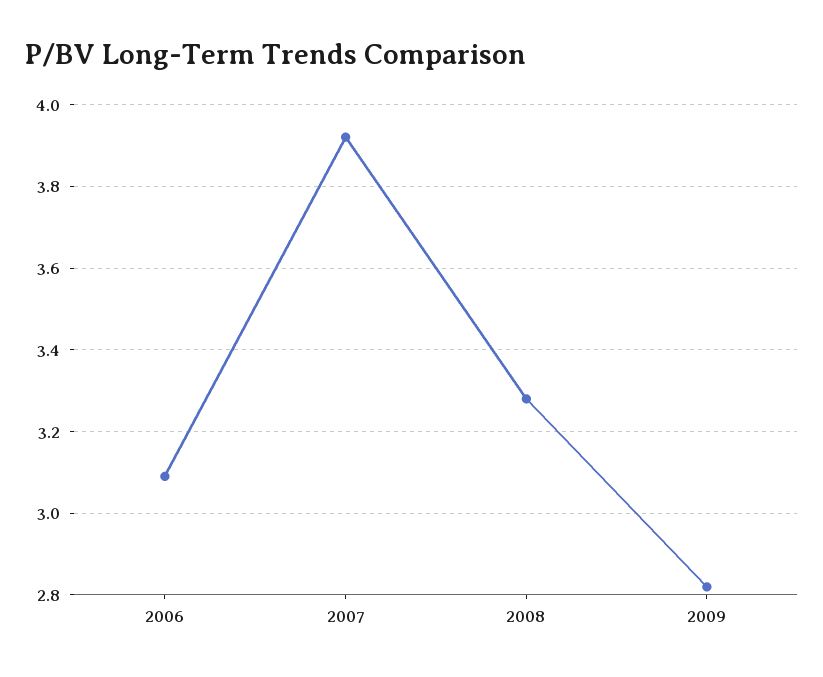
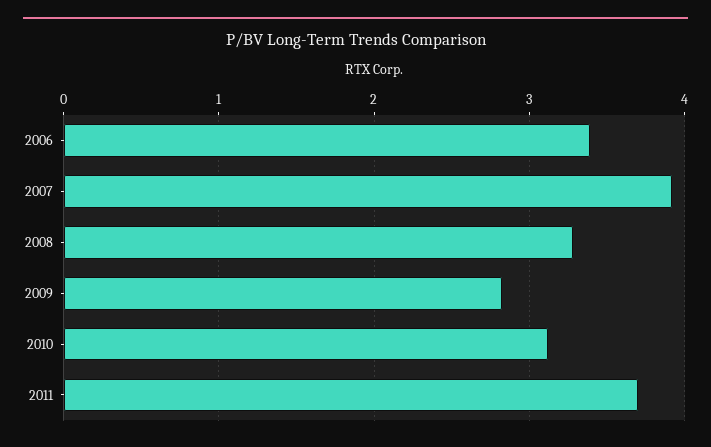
2006: 3.1 -> 3.4
2010: none -> 3.1
2011: none -> 3.7

